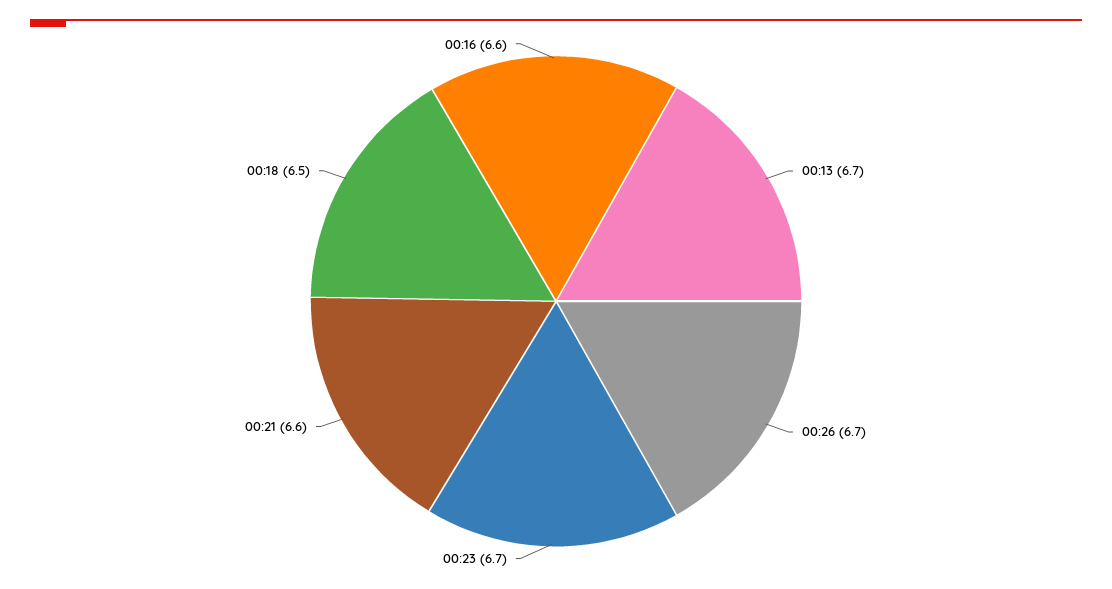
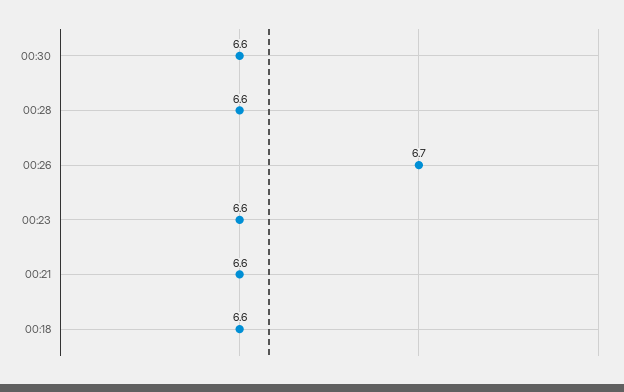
00:13: 6.7 -> none
00:23: 6.7 -> 6.6
00:18: 6.5 -> 6.6
00:16: 6.6 -> none
00:30: none -> 6.6
00:28: none -> 6.6

